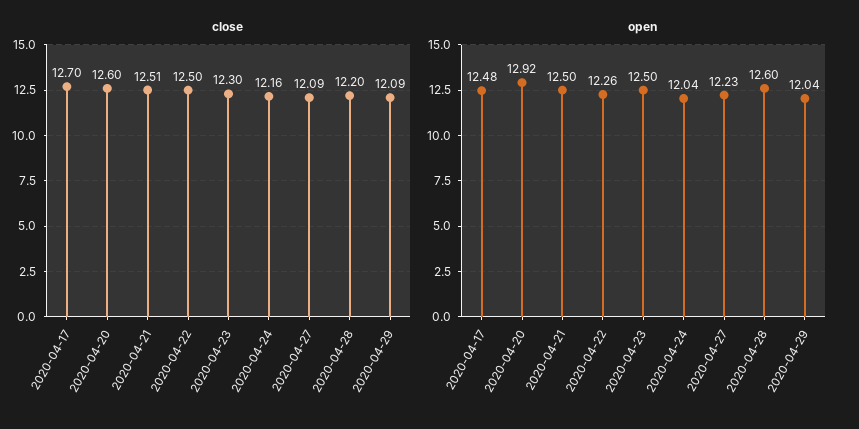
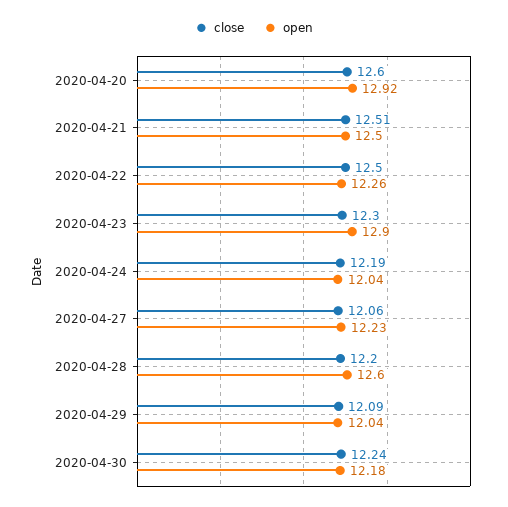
close, 2020-04-17: 12.7 -> none
close, 2020-04-24: 12.16 -> 12.19
close, 2020-04-27: 12.09 -> 12.06
open, 2020-04-17: 12.48 -> none
open, 2020-04-23: 12.5 -> 12.9
close, 2020-04-30: none -> 12.24
open, 2020-04-30: none -> 12.18

